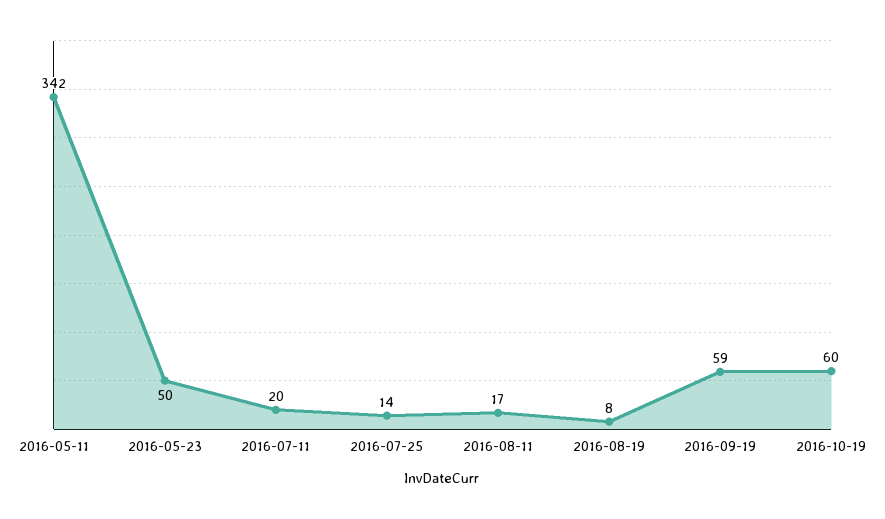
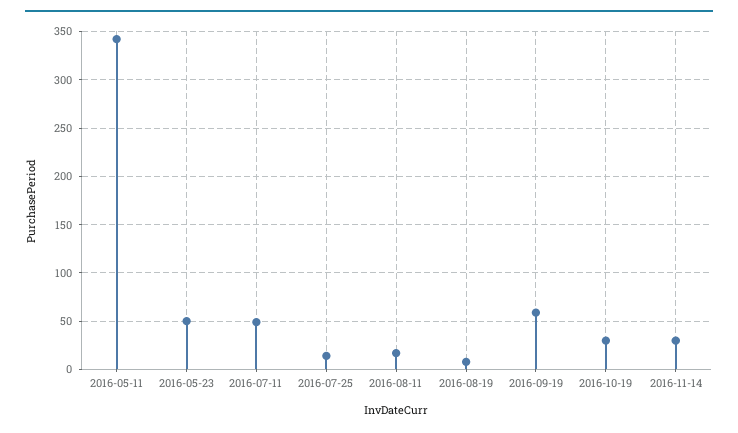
2016-07-11: 20 -> 50
2016-10-19: 60 -> 30
2016-11-14: none -> 30

